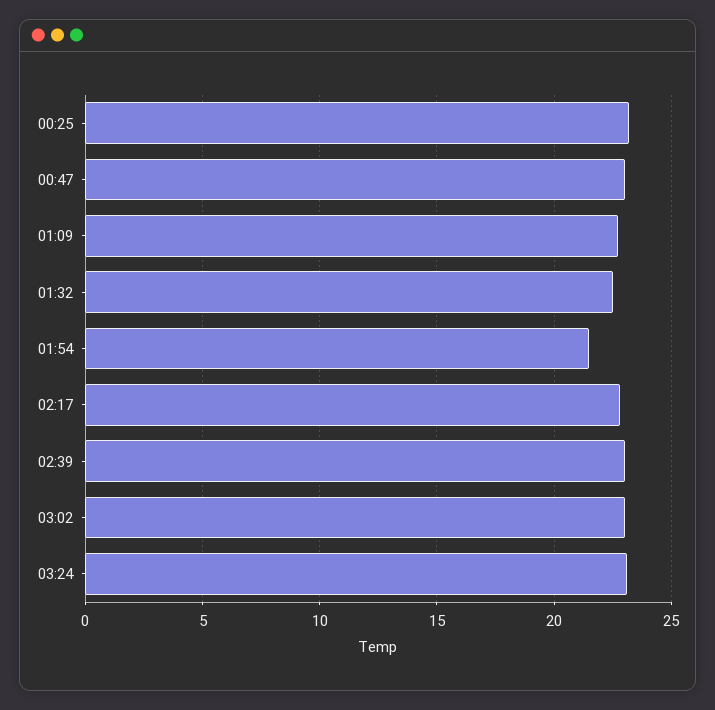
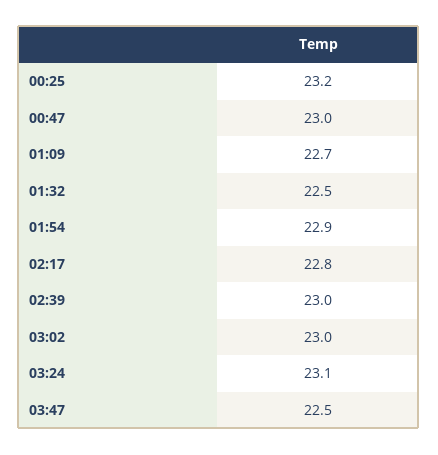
01:54: 21.5 -> 22.9
03:47: none -> 22.5

